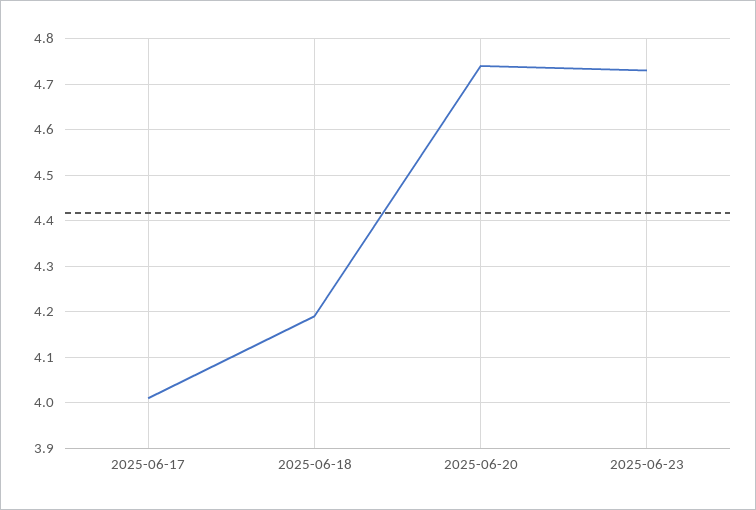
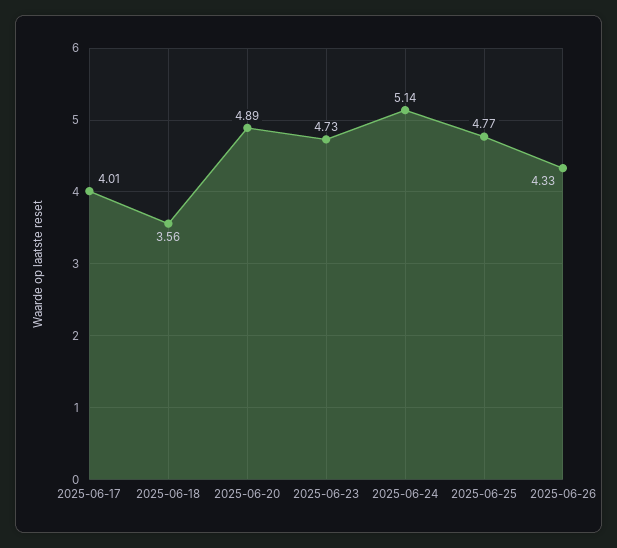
2025-06-18: 4.2 -> 3.56
2025-06-20: 4.75 -> 4.89
2025-06-24: none -> 5.14
2025-06-25: none -> 4.77
2025-06-26: none -> 4.33

